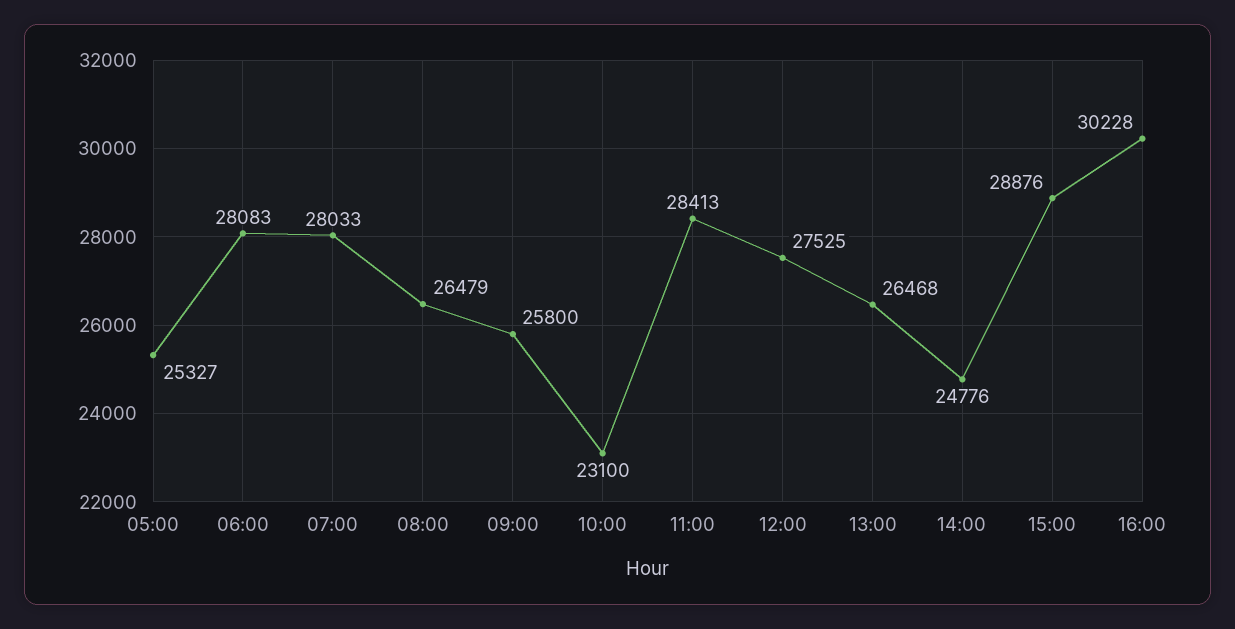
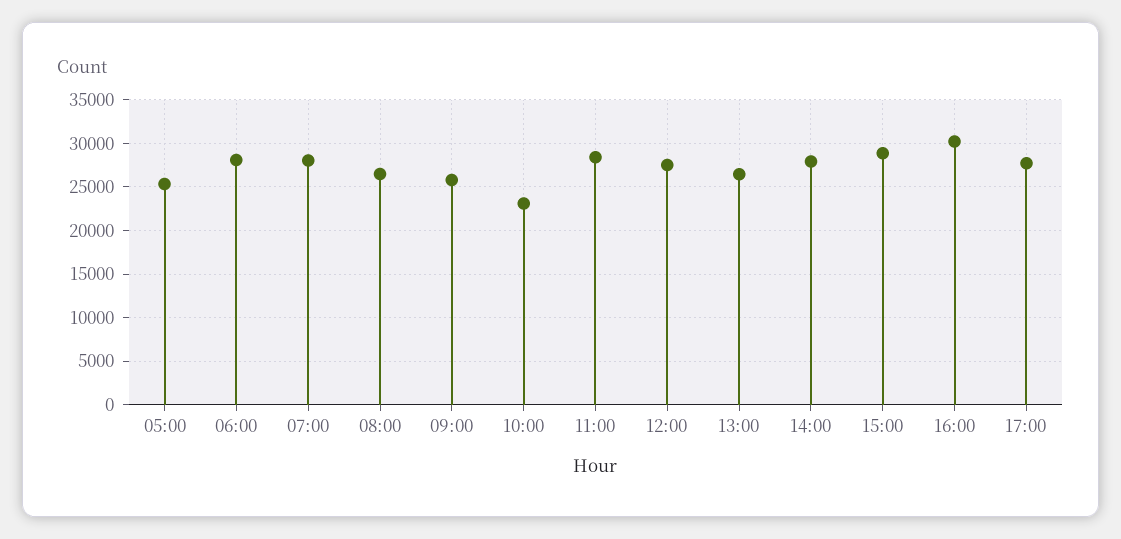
14:00: 24776 -> 28000
17:00: none -> 28000

